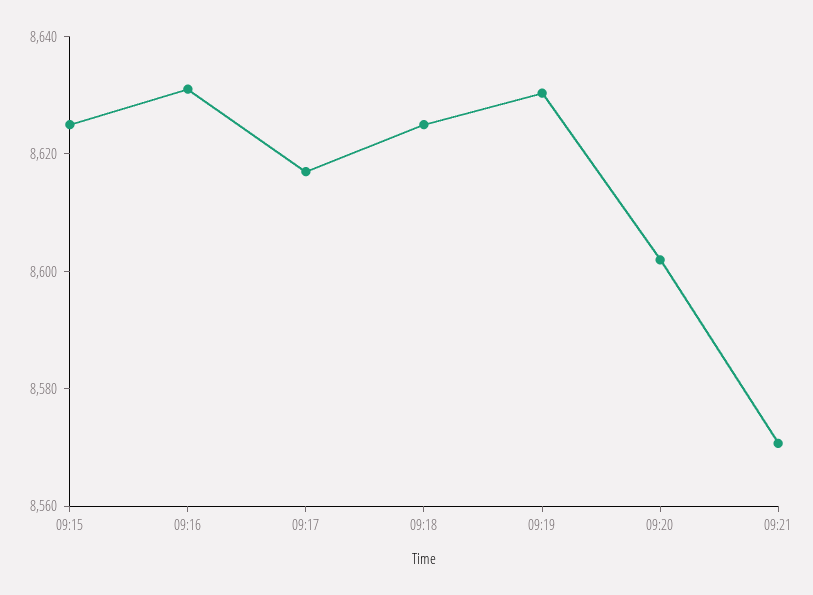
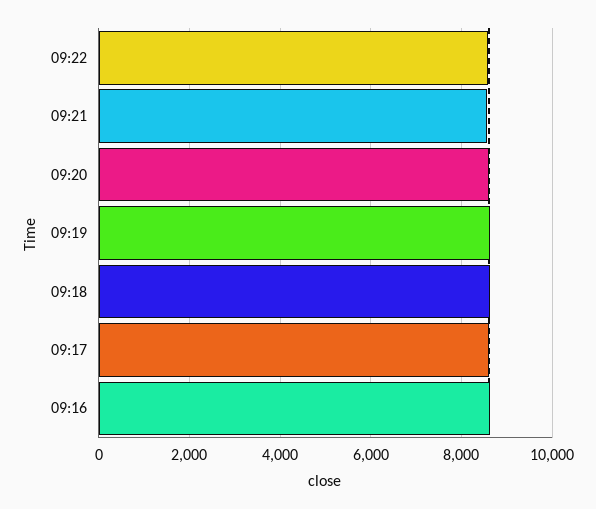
09:15: 8625 -> none
09:22: none -> 8600

